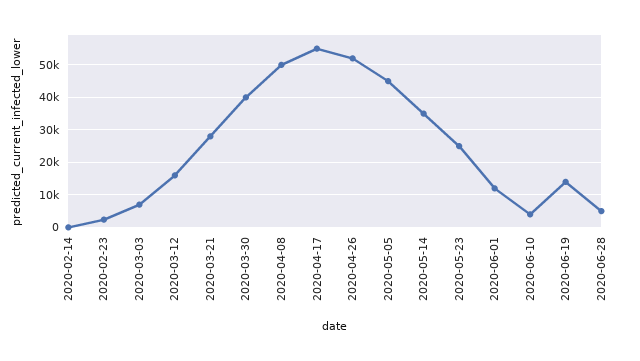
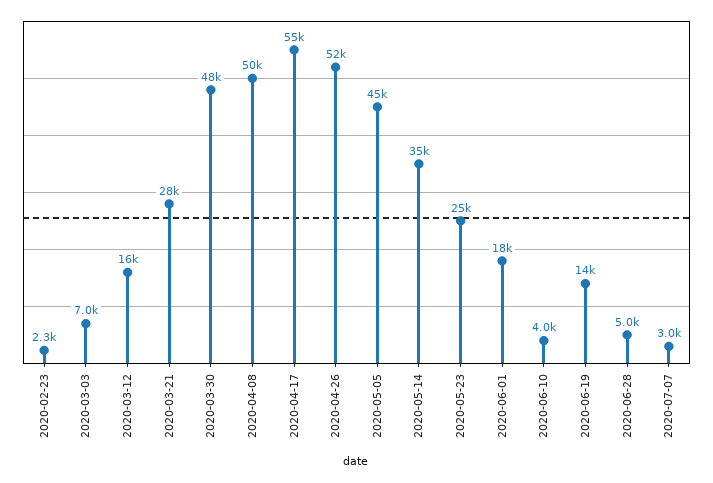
2020-02-14: 0 -> none
2020-03-30: 40000 -> 48000
2020-06-01: 12000 -> 18000
2020-07-07: none -> 3000

